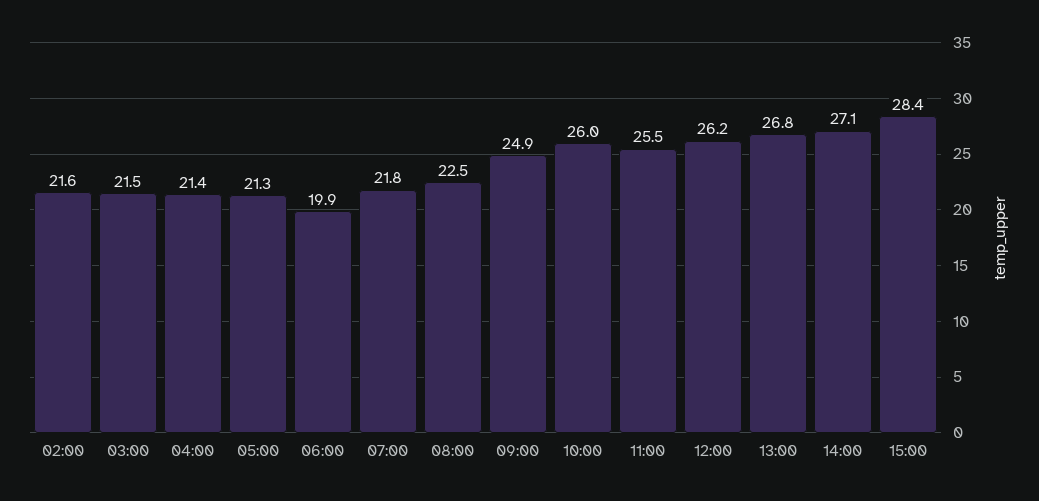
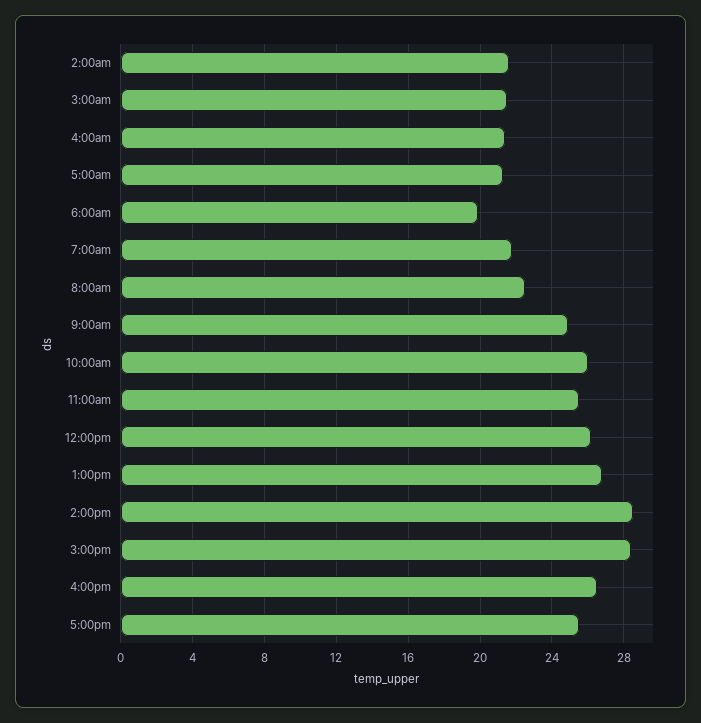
14:00: 27.1 -> 28.5
4:00pm: none -> 26.5
5:00pm: none -> 25.5

